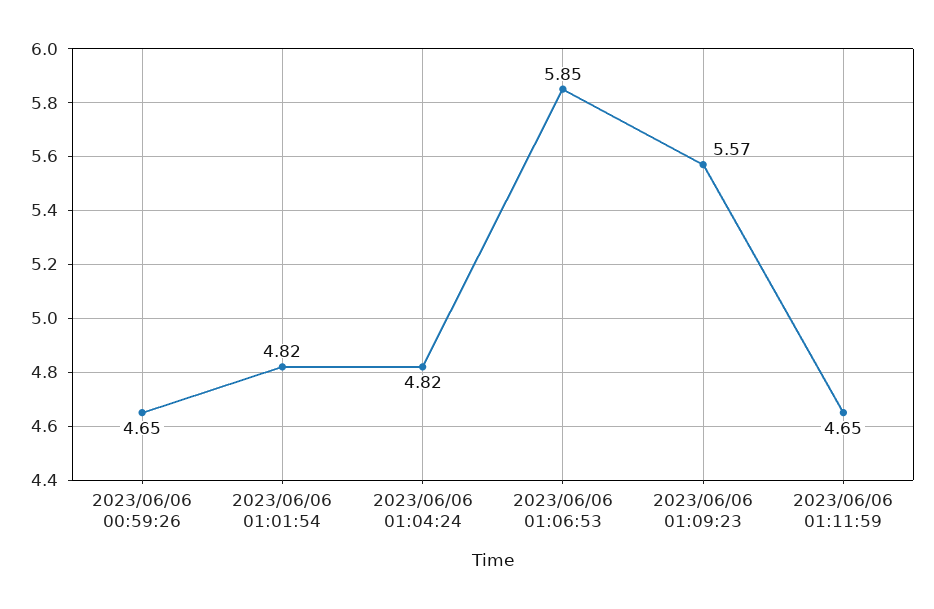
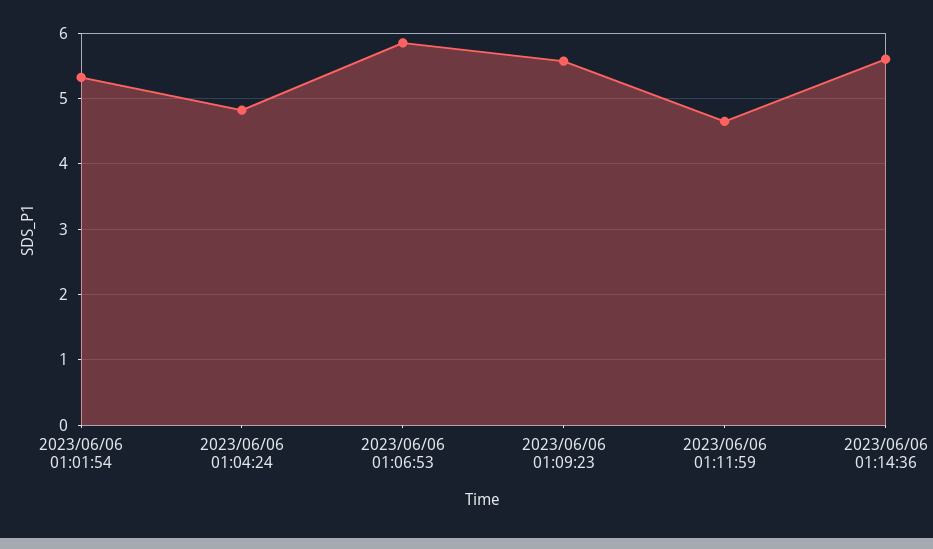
2023/06/06 00:59:26: 4.65 -> none
2023/06/06 01:01:54: 4.82 -> 5.3
2023/06/06 01:14:36: none -> 5.6

